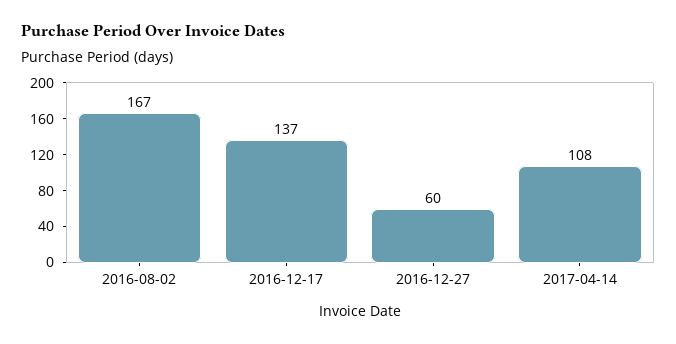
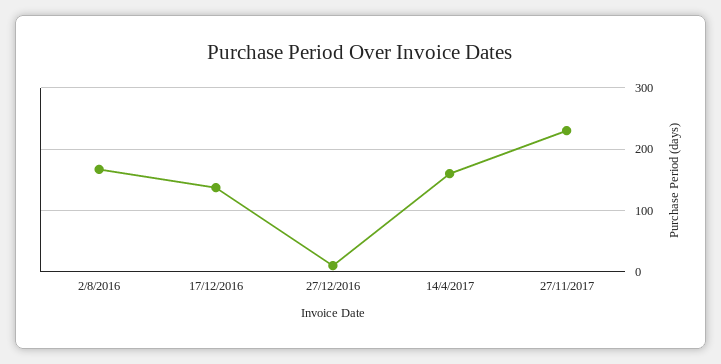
2016-12-27: 60 -> 10
2017-04-14: 108 -> 160
27/11/2017: none -> 230

